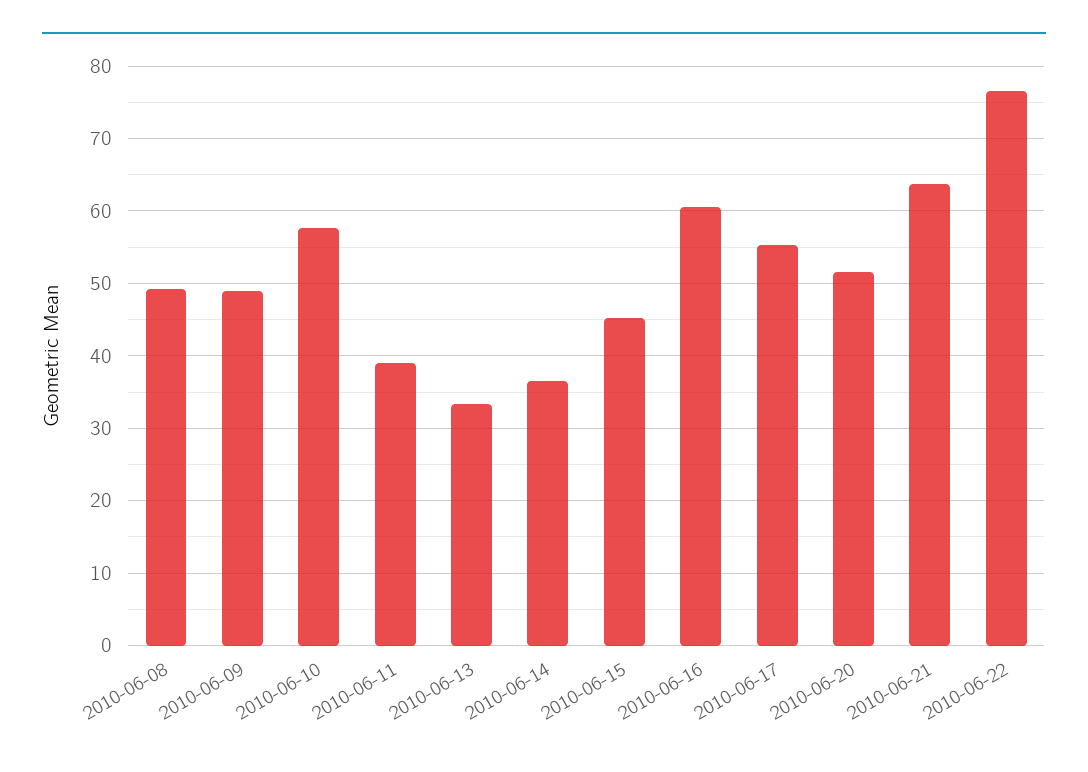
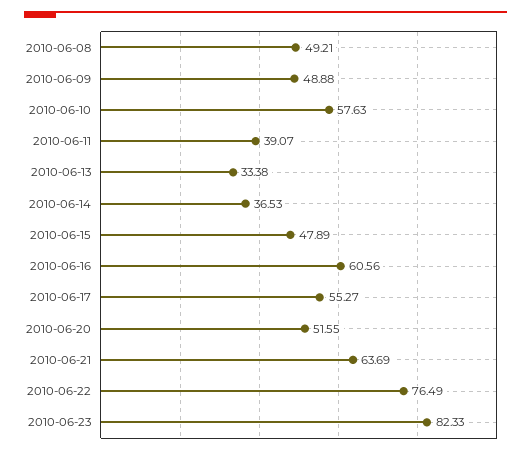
2010-06-15: 45 -> 47.89
2010-06-23: none -> 82.33

